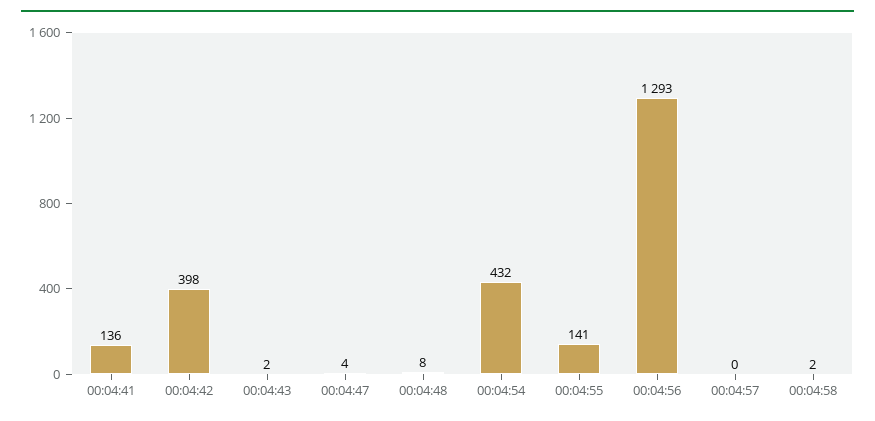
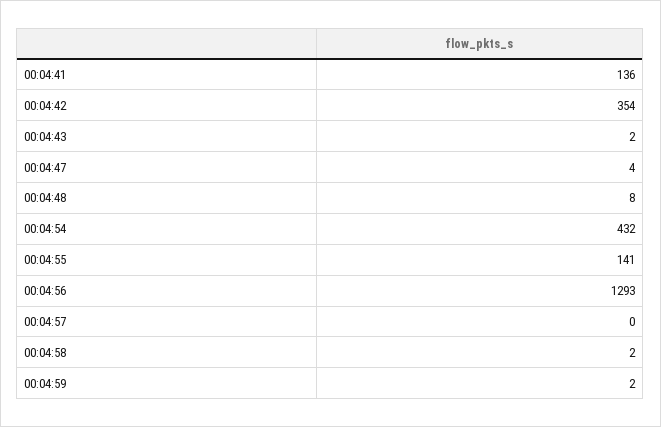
00:04:42: 398 -> 354
00:04:59: none -> 2

